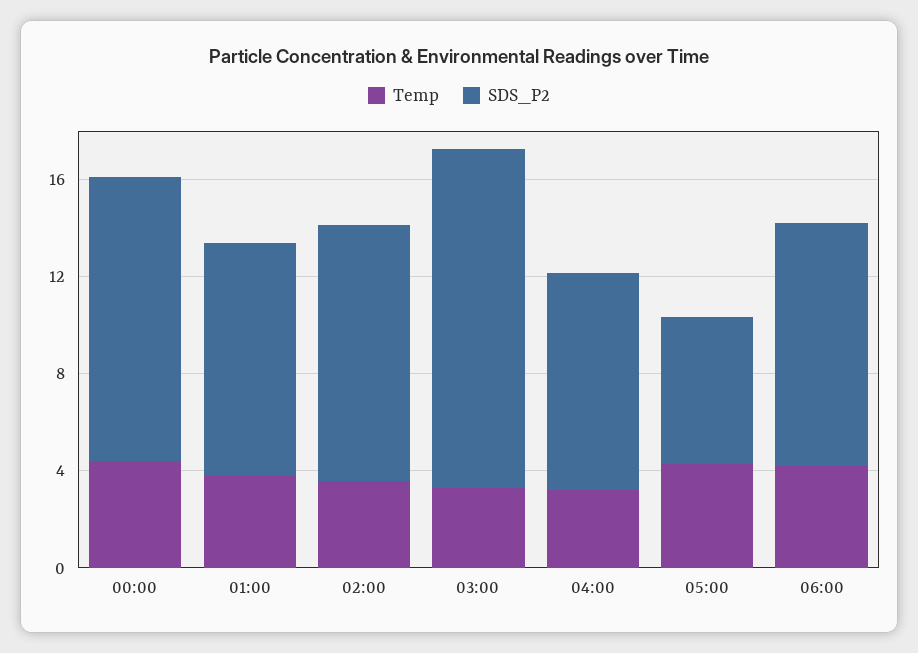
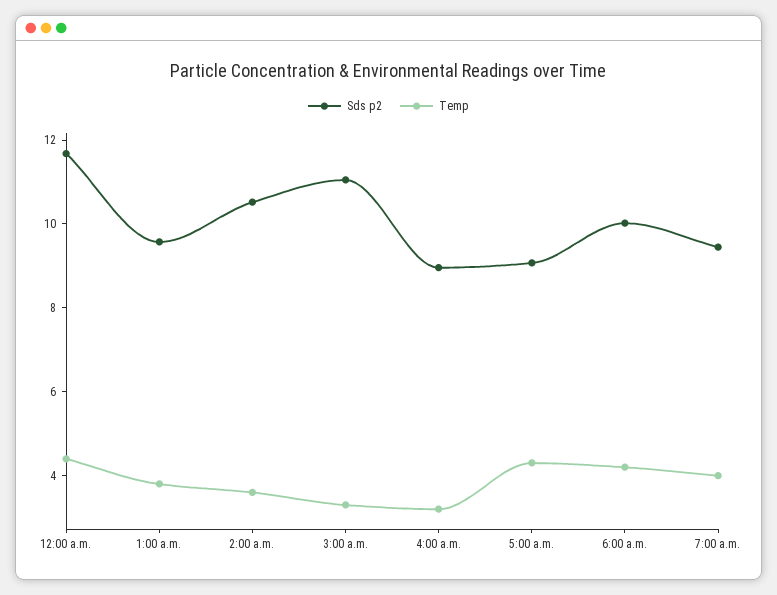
SDS_P2, 03:00: 14 -> 11
SDS_P2, 05:00: 6 -> 9
SDS_P2, 7:00 a.m.: none -> 9.5
Temp, 7:00 a.m.: none -> 4

